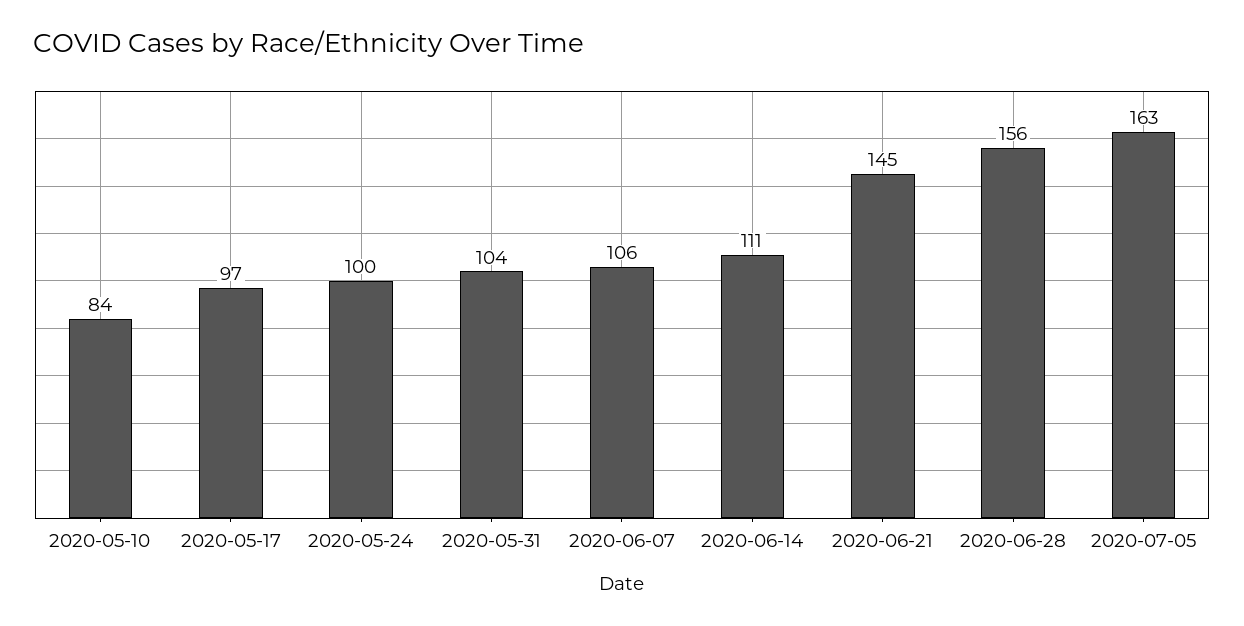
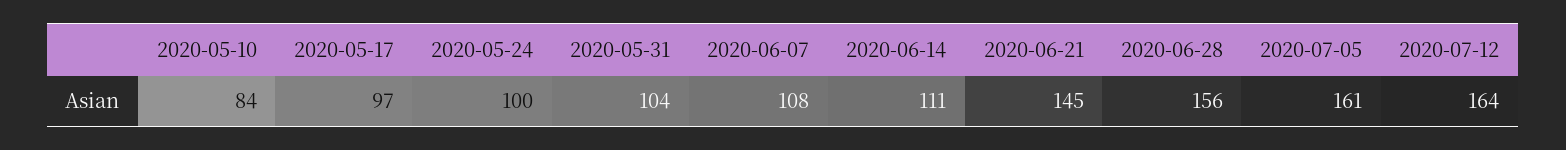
2020-06-07: 106 -> 108
2020-07-05: 163 -> 161
2020-07-12: none -> 164

